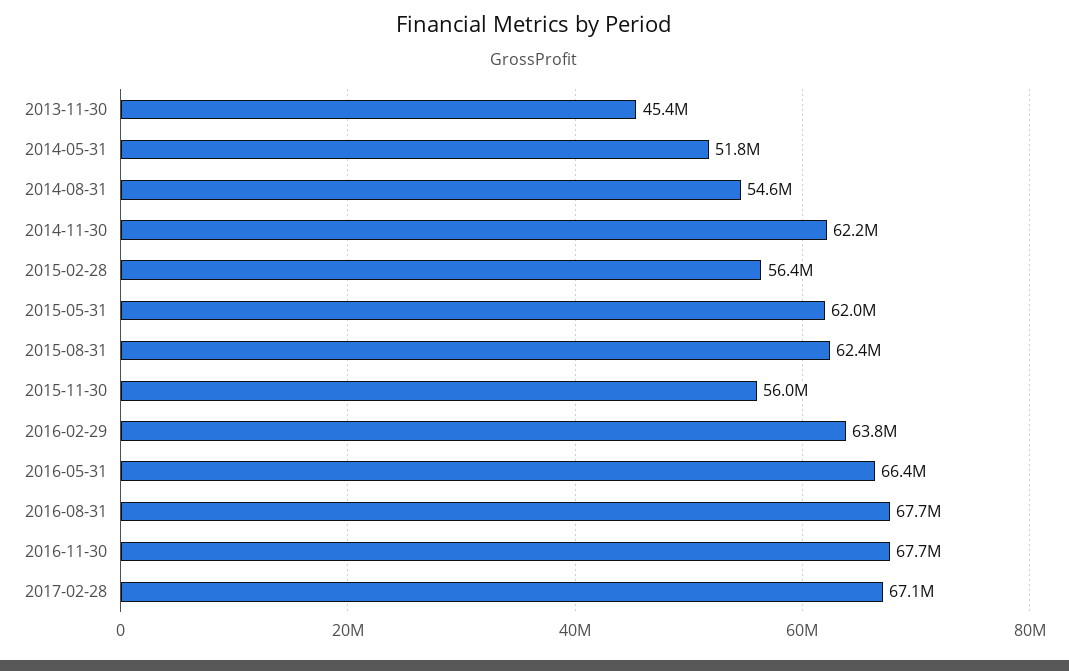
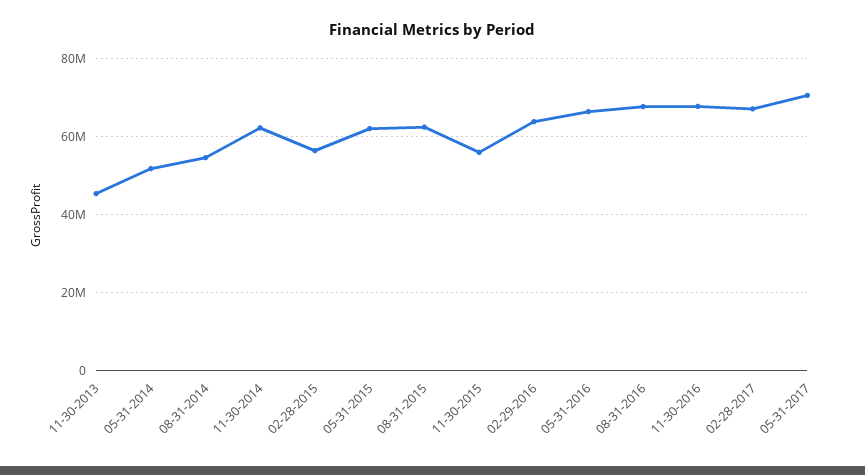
05-31-2017: none -> 70000000

